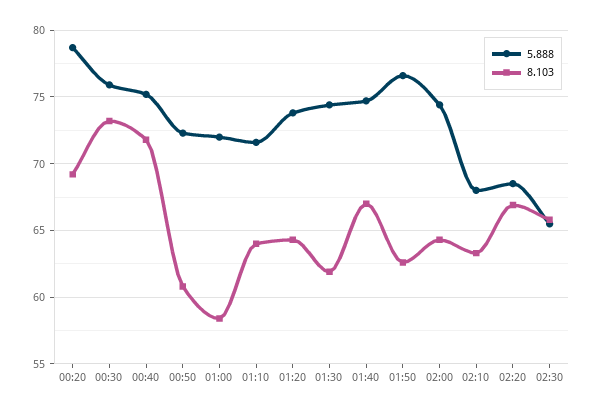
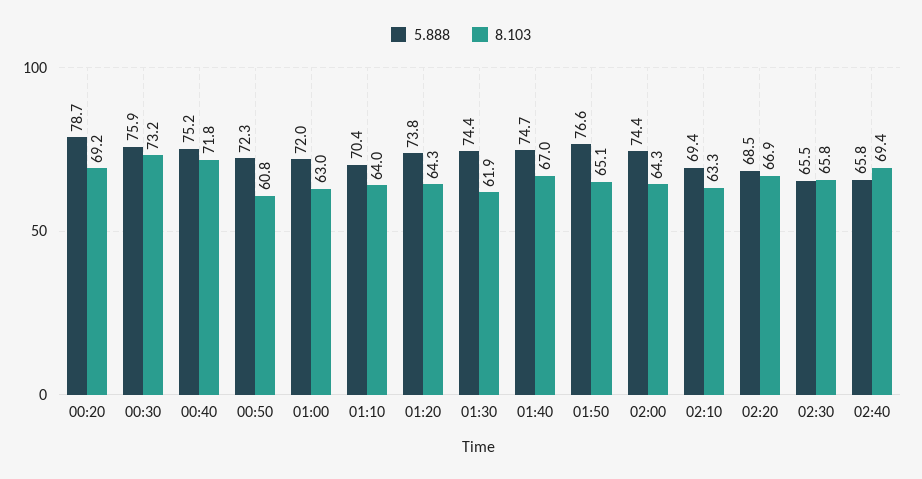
8.103, 01:00: 58.5 -> 63
5.888, 01:10: 71.5 -> 70.4
8.103, 01:50: 62.5 -> 65.1
5.888, 02:10: 68 -> 69.4
5.888, 02:40: none -> 65.8
8.103, 02:40: none -> 69.4

